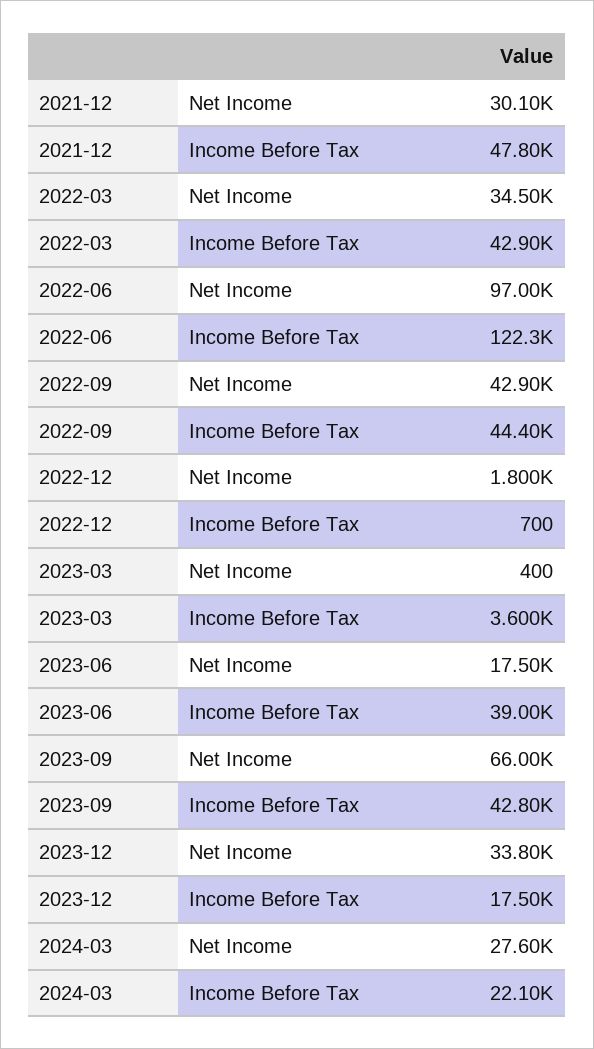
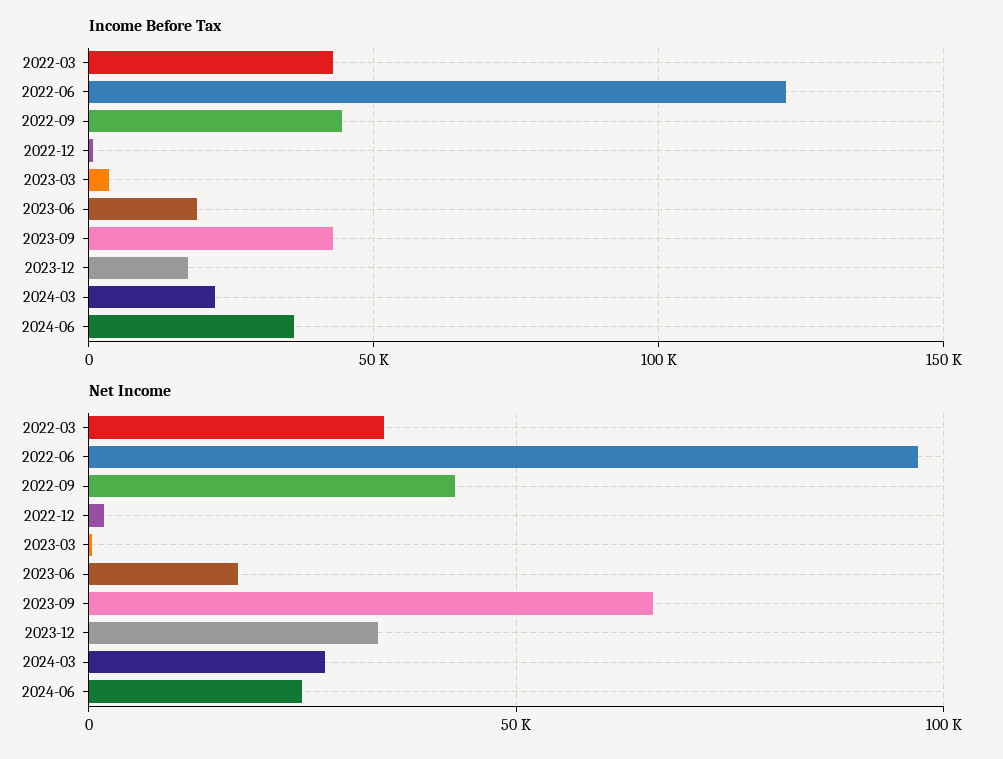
Net Income, 2021-12: 30100 -> none
Income Before Tax, 2021-12: 47800 -> none
Income Before Tax, 2023-06: 39000 -> 20000
Income Before Tax, 2024-06: none -> 35000
Net Income, 2024-06: none -> 25000

